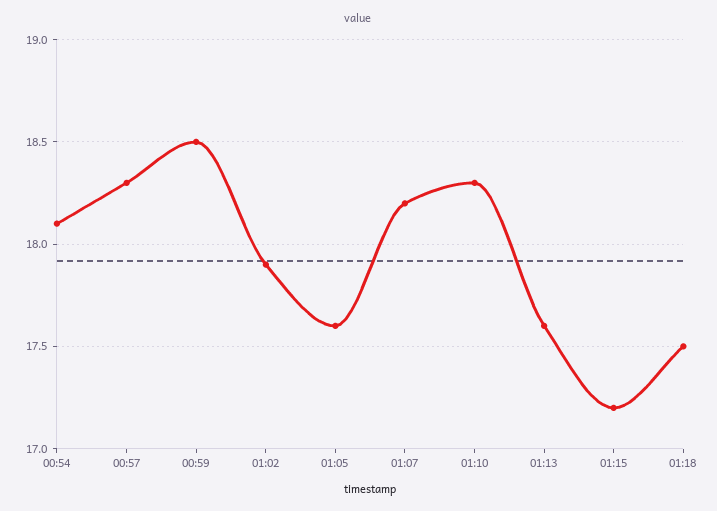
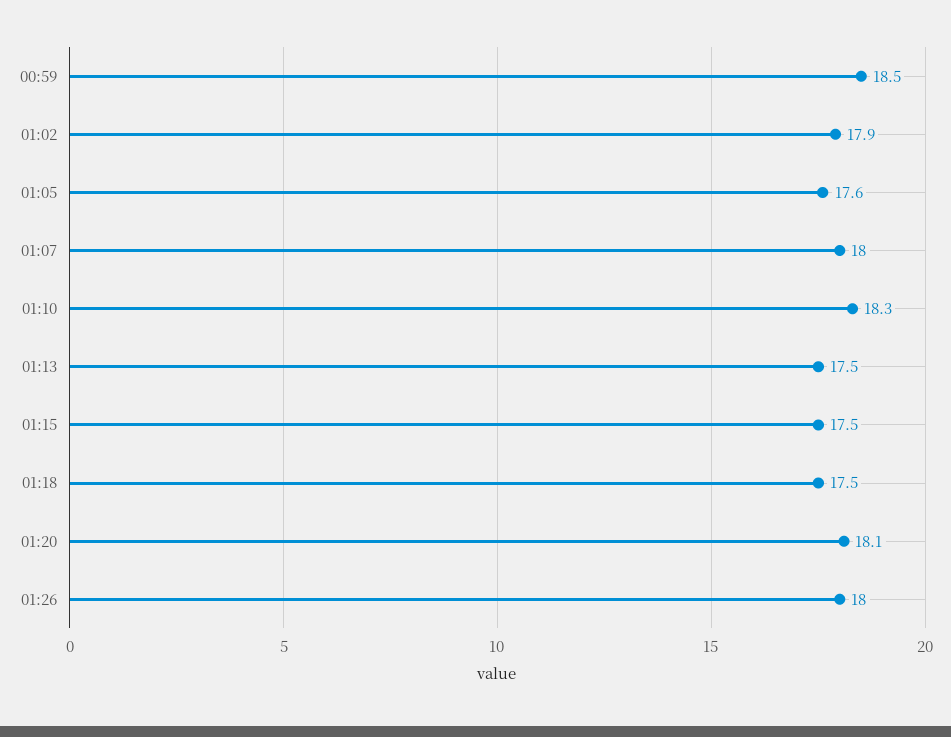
00:54: 18.1 -> none
00:57: 18.3 -> none
01:07: 18.2 -> 18
01:13: 17.6 -> 17.5
01:15: 17.2 -> 17.5
01:20: none -> 18.1
01:26: none -> 18

